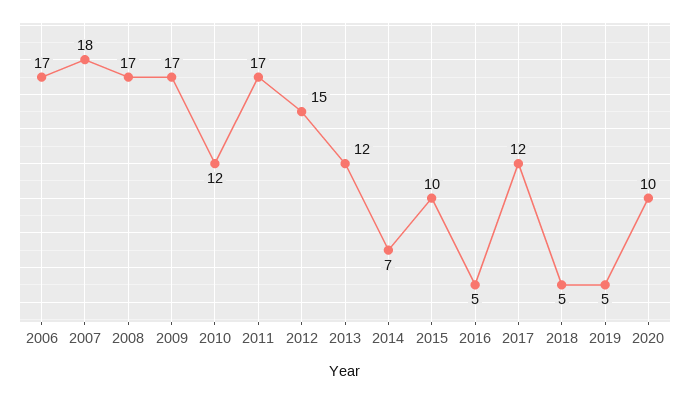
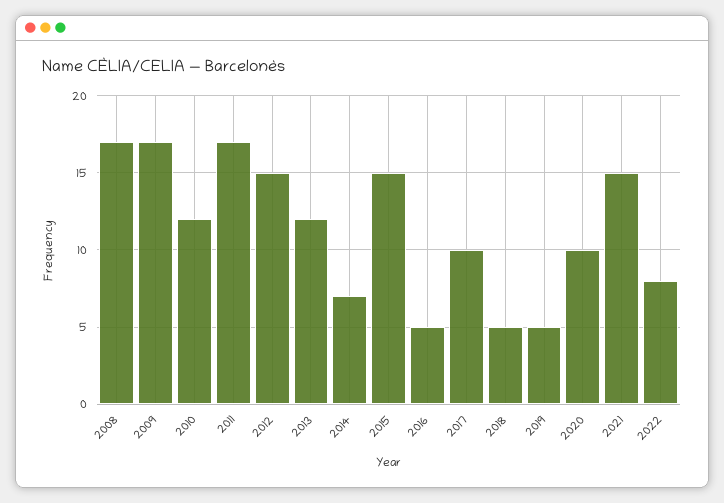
2006: 17 -> none
2007: 18 -> none
2015: 10 -> 15
2017: 12 -> 10
2021: none -> 15
2022: none -> 8

